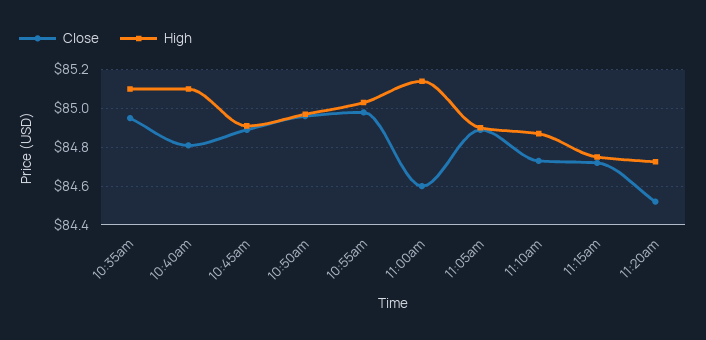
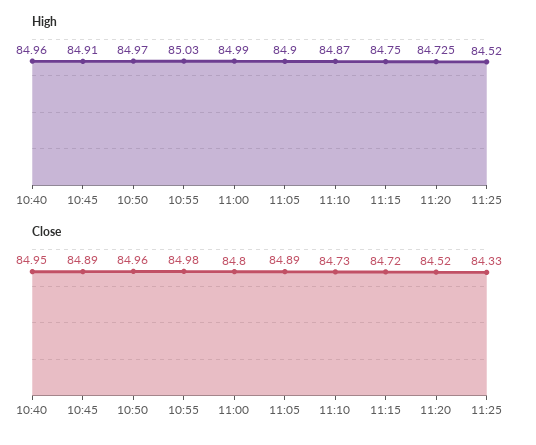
Close, 10:35am: 84.95 -> none
High, 10:35am: 85.1 -> none
Close, 10:40am: 84.8 -> 84.95
High, 10:40am: 85.1 -> 84.96
Close, 11:00am: 84.6 -> 84.8
High, 11:00am: 85.15 -> 84.99
High, 11:25: none -> 84.52
Close, 11:25: none -> 84.33

